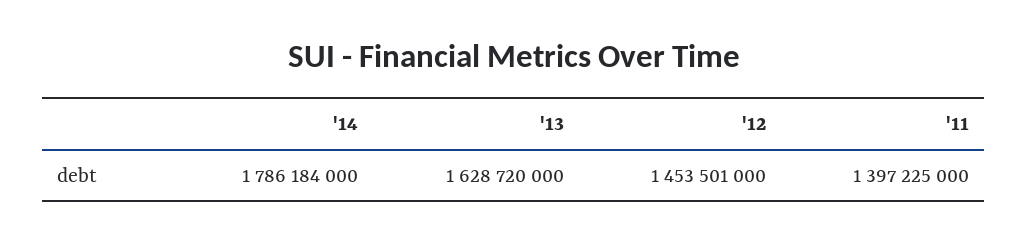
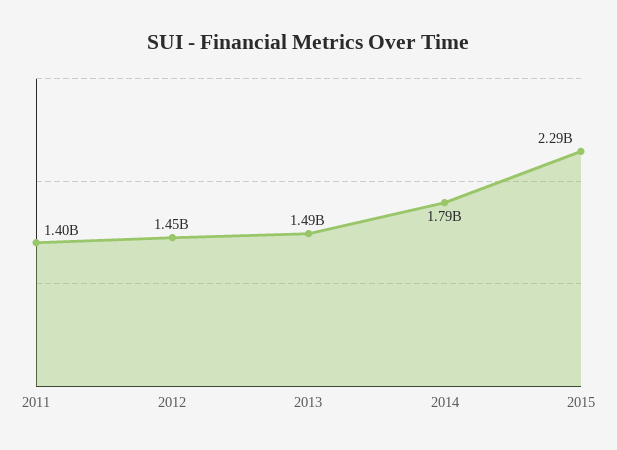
'13: 1628720000 -> 1490000000
2015: none -> 2290000000

